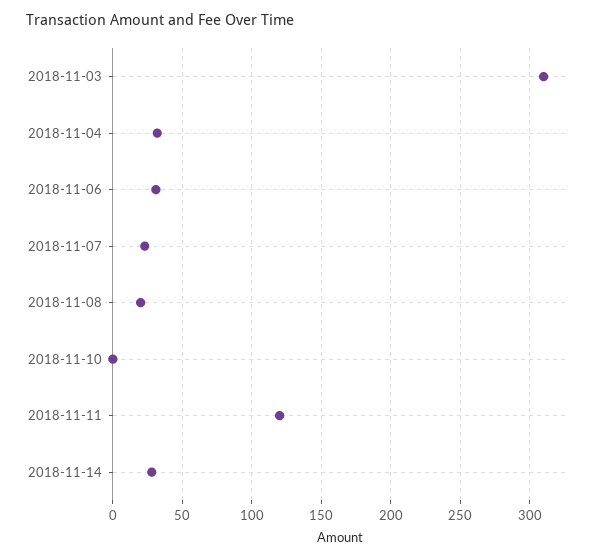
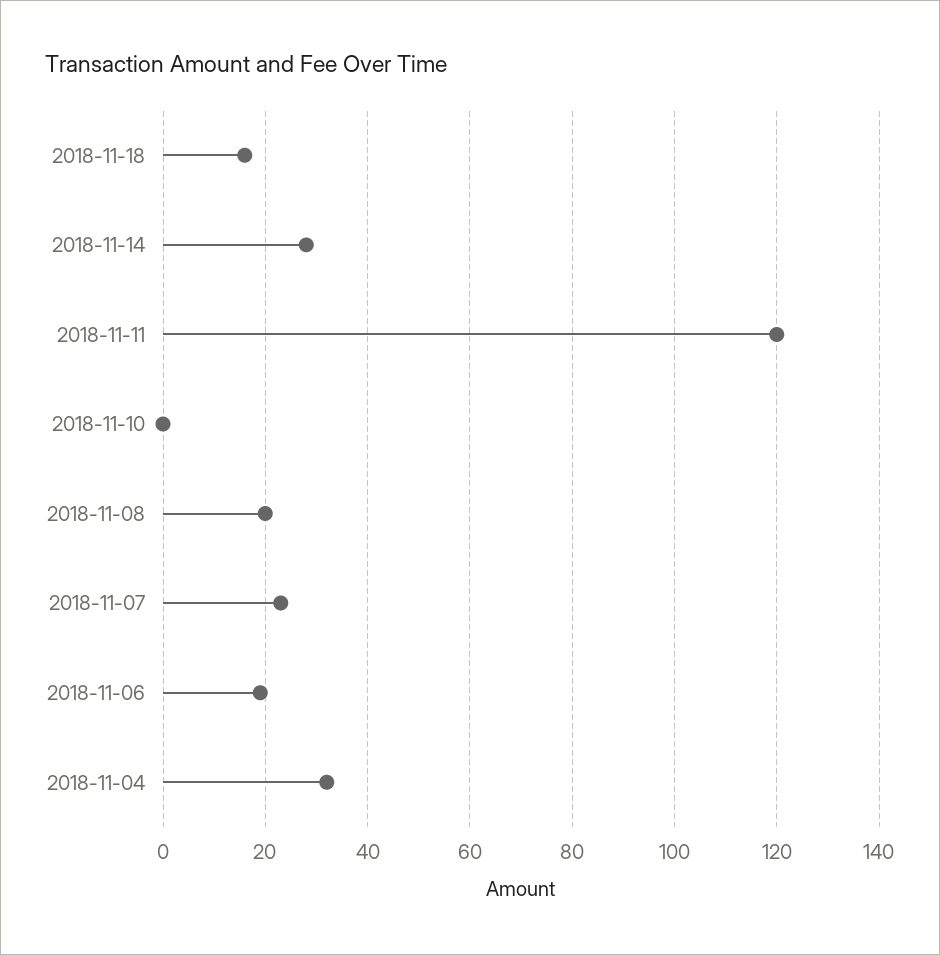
2018-11-03: 310 -> none
2018-11-06: 30 -> 20
2018-11-18: none -> 15

